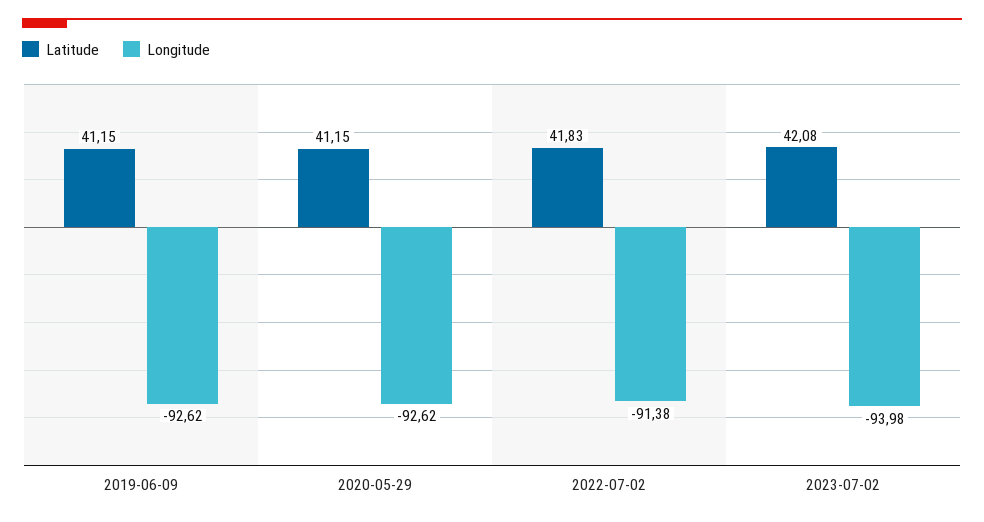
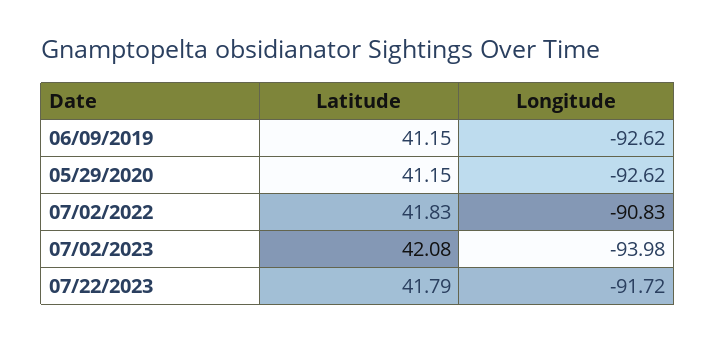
Longitude, 2022-07-02: -91.38 -> -90.83
Latitude, 07/22/2023: none -> 41.79
Longitude, 07/22/2023: none -> -91.72

